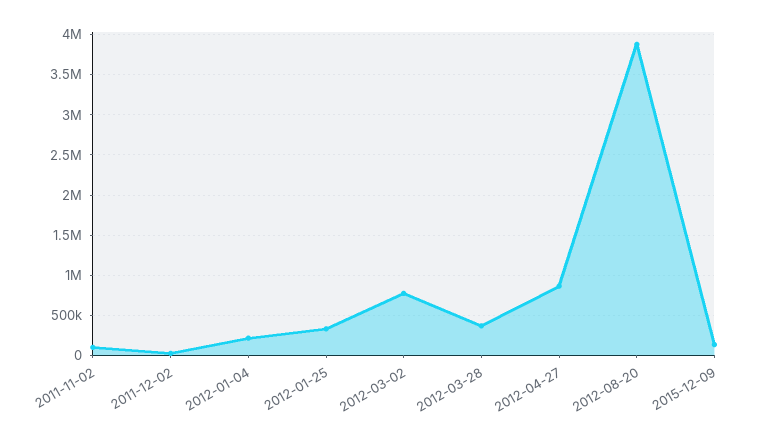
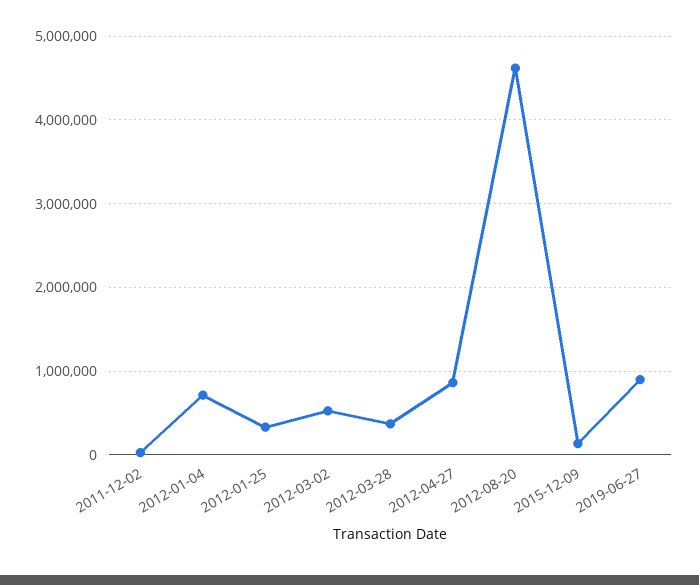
2011-11-02: 100000 -> none
2012-01-04: 200000 -> 700000
2012-03-02: 800000 -> 500000
2012-08-20: 3900000 -> 4600000
2019-06-27: none -> 900000

